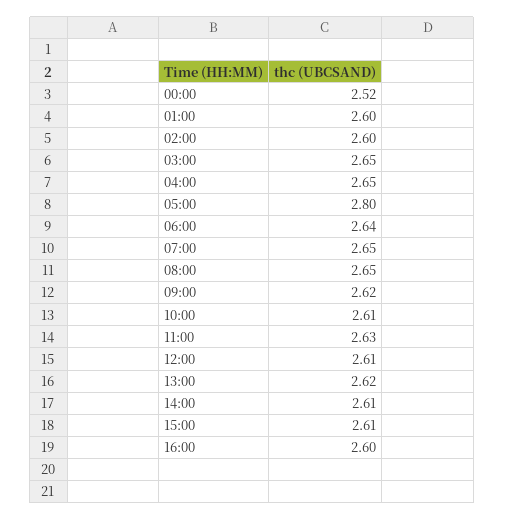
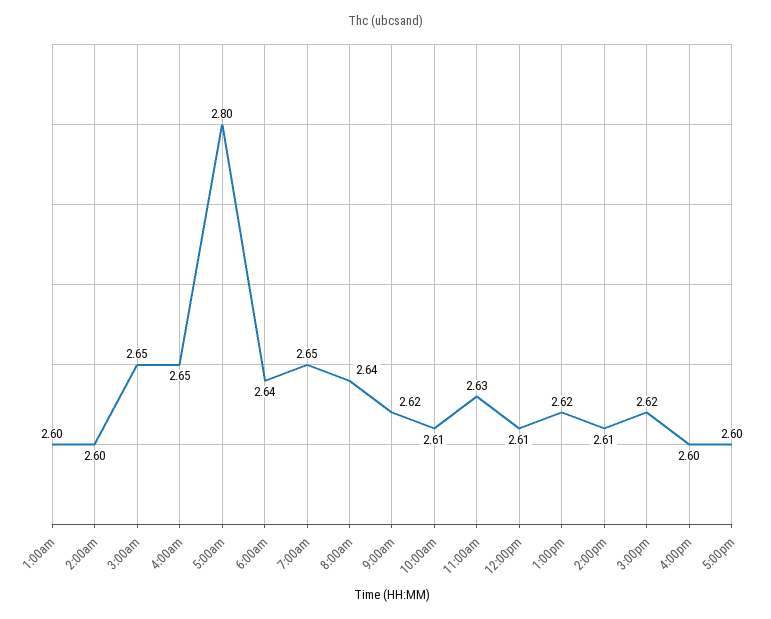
00:00: 2.52 -> none
08:00: 2.65 -> 2.64
15:00: 2.61 -> 2.62
5:00pm: none -> 2.6

